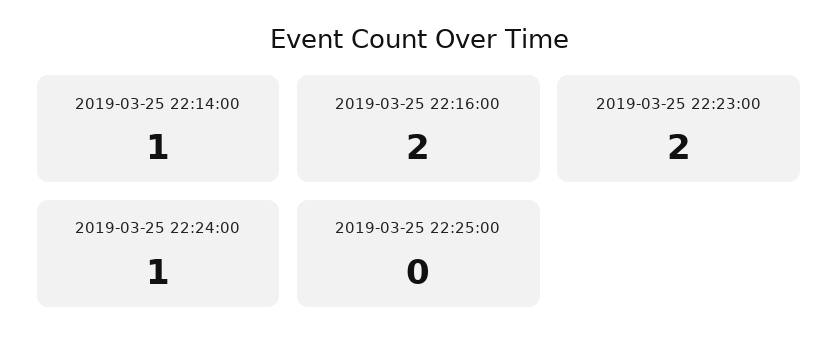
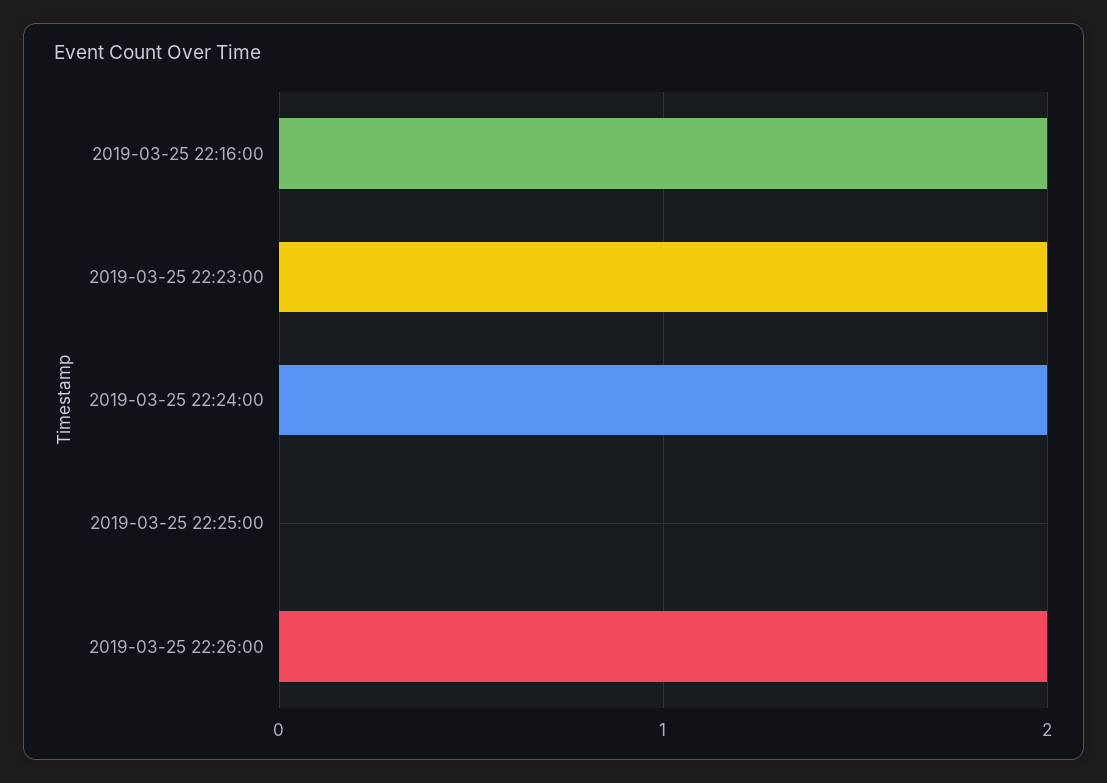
2019-03-25 22:14:00: 1 -> none
2019-03-25 22:24:00: 1 -> 2
2019-03-25 22:26:00: none -> 2

